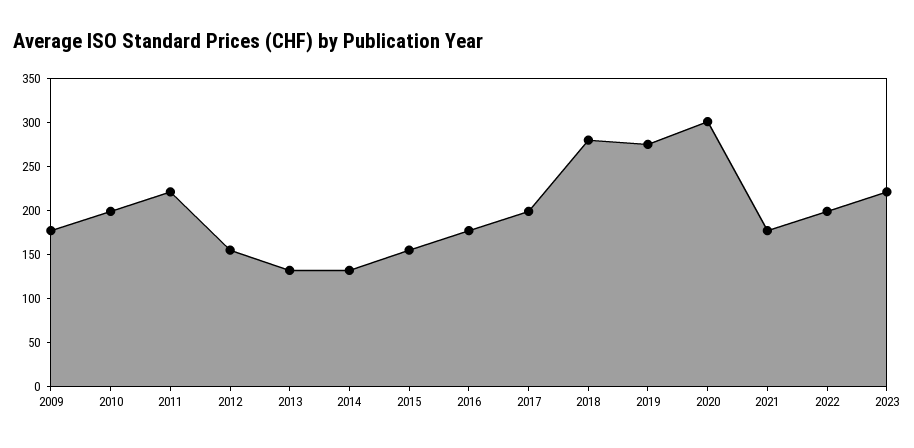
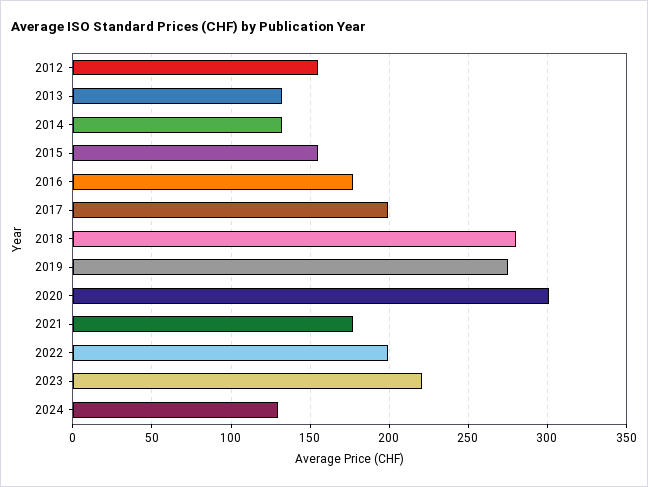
2009: 180 -> none
2010: 200 -> none
2011: 220 -> none
2024: none -> 130

